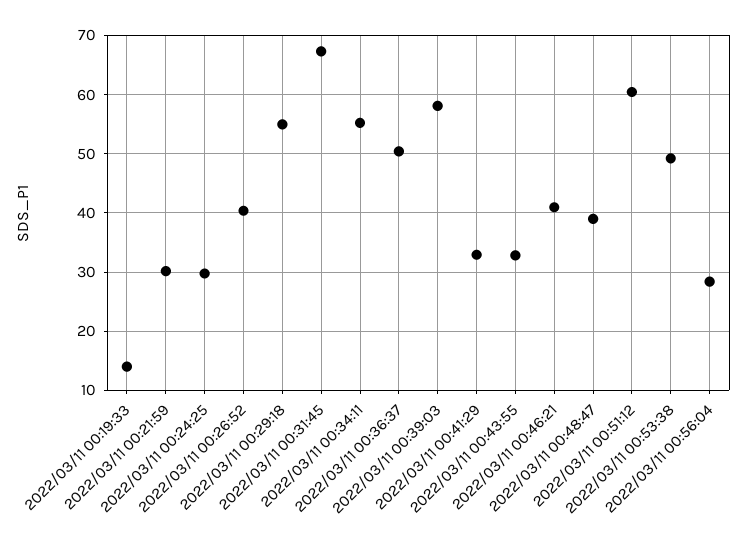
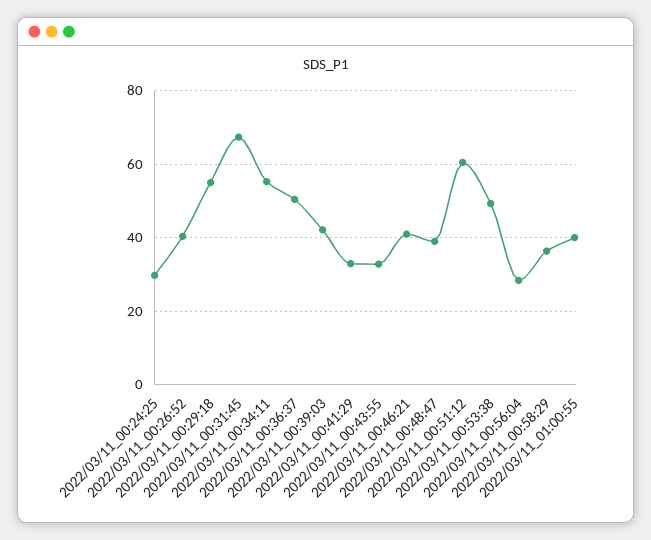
2022/03/11 00:19:33: 14 -> none
2022/03/11 00:21:59: 30 -> none
2022/03/11 00:39:03: 58 -> 42
2022/03/11_00:58:29: none -> 36
2022/03/11_01:00:55: none -> 40

